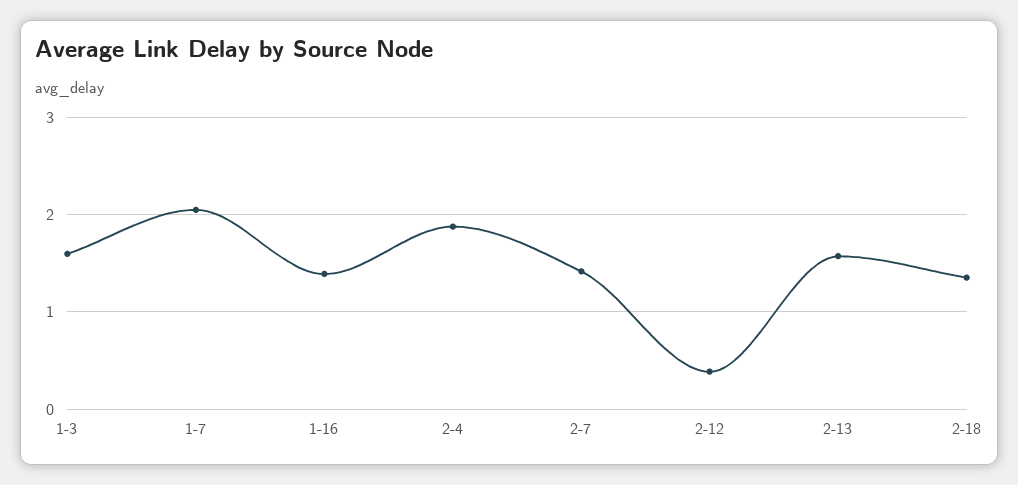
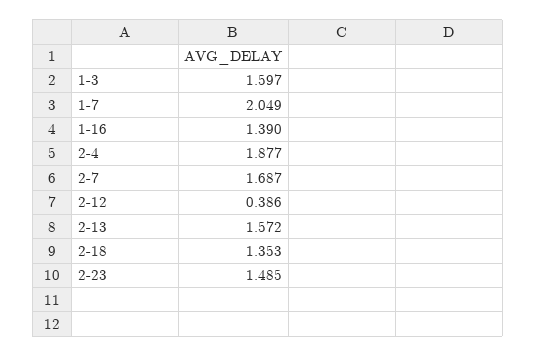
2-7: 1.4 -> 1.687
2-23: none -> 1.485

